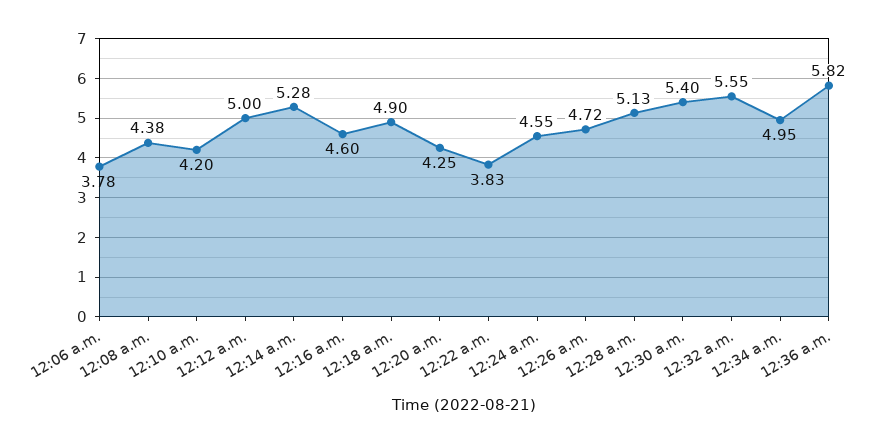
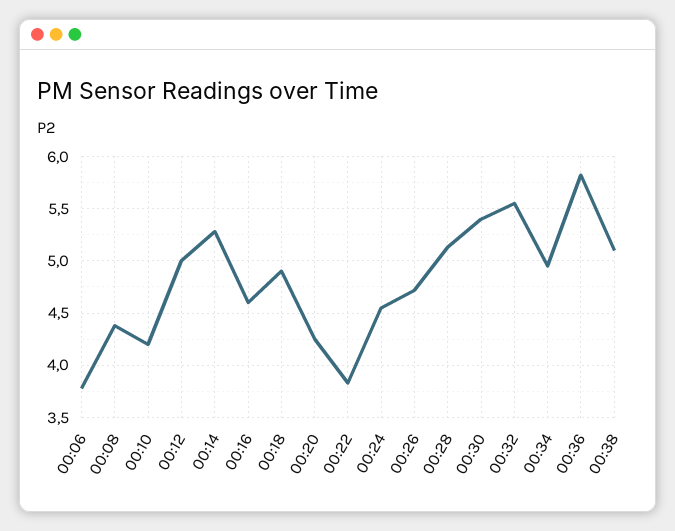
00:38: none -> 5.1

